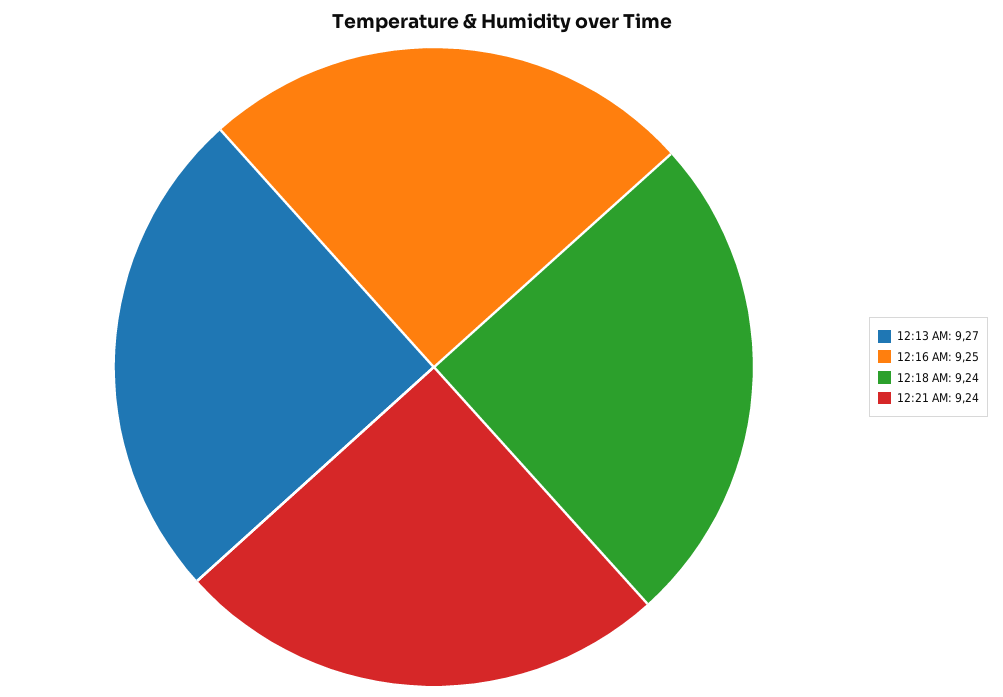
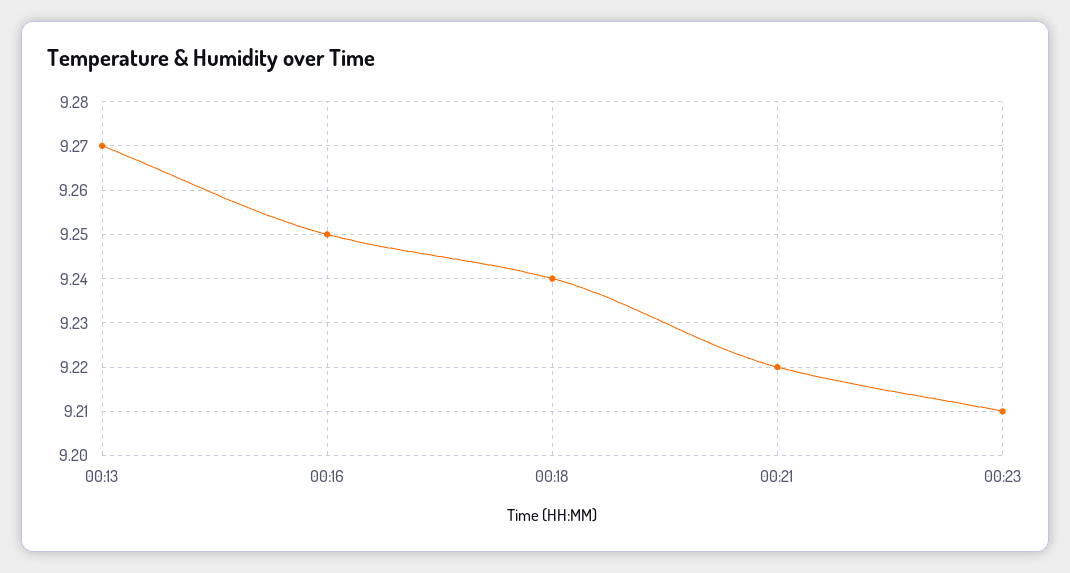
12:21 AM: 9.24 -> 9.22
00:23: none -> 9.21

